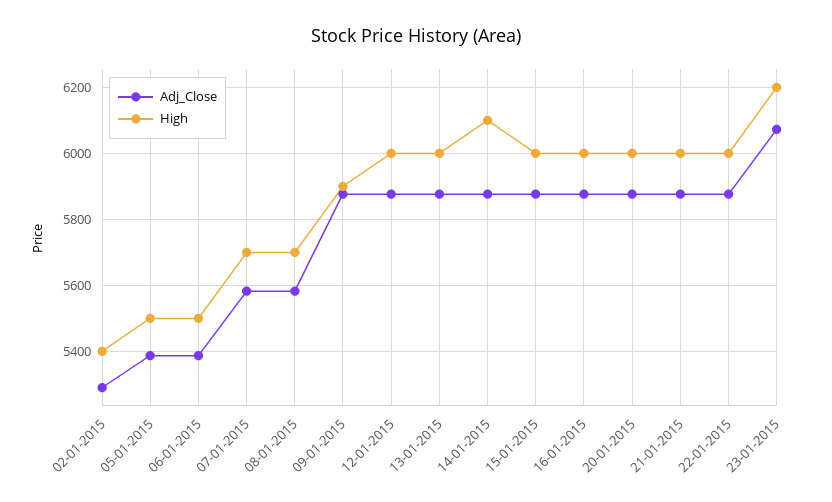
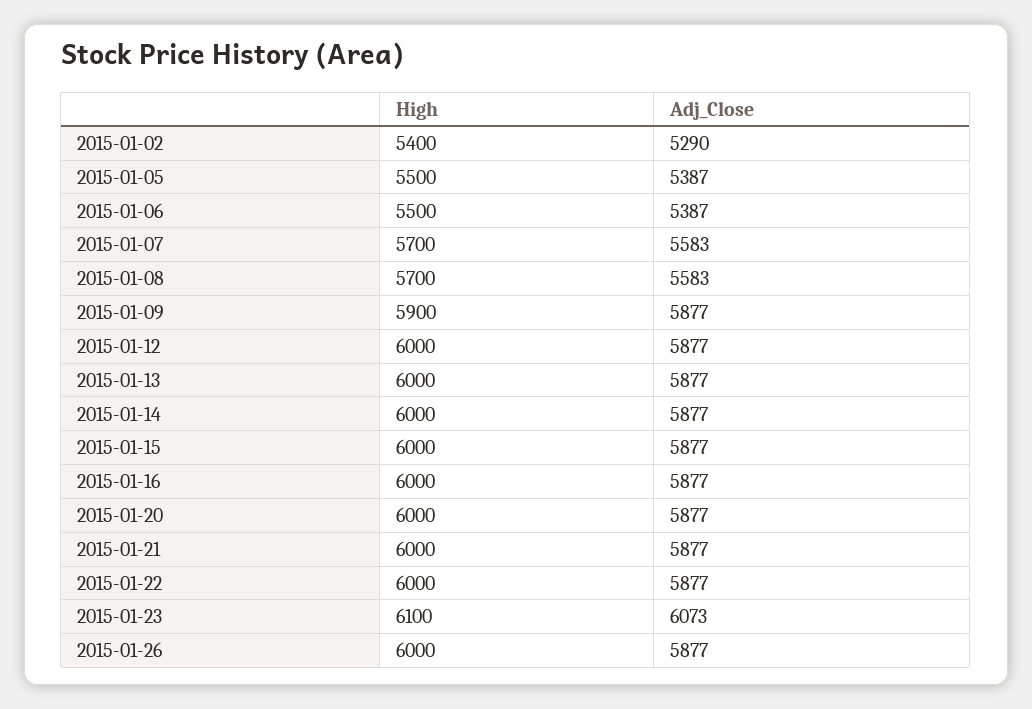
High, 14-01-2015: 6100 -> 6000
High, 23-01-2015: 6200 -> 6100
High, 2015-01-26: none -> 6000
Adj_Close, 2015-01-26: none -> 5877

